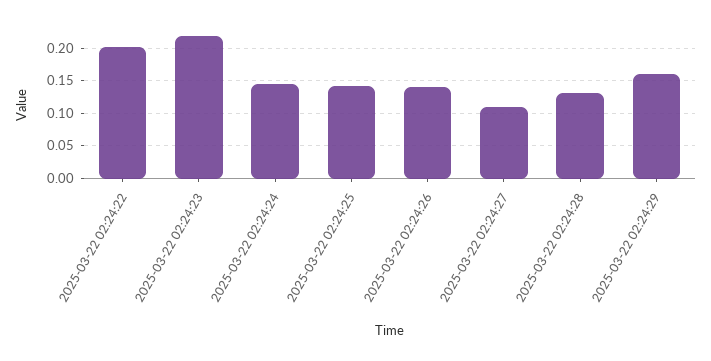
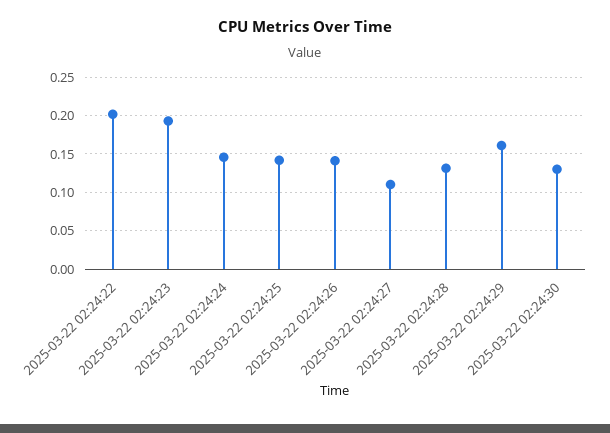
2025-03-22 02:24:23: 0.22 -> 0.19
2025-03-22 02:24:30: none -> 0.13

